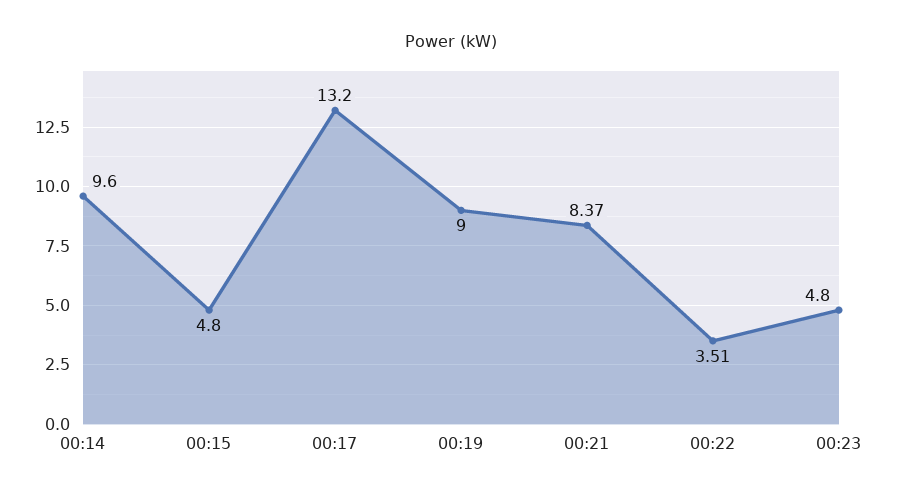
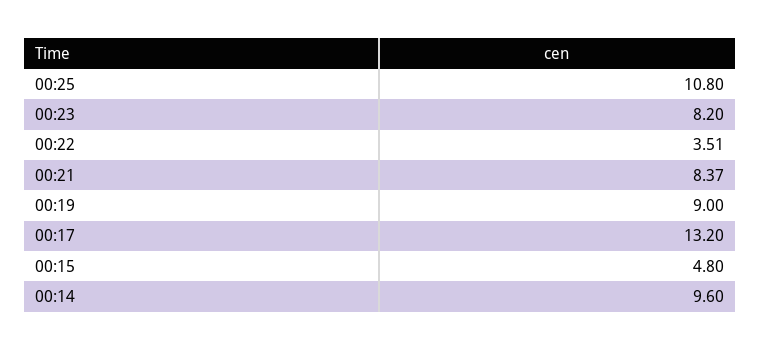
00:23: 4.8 -> 8.2
00:25: none -> 10.8

